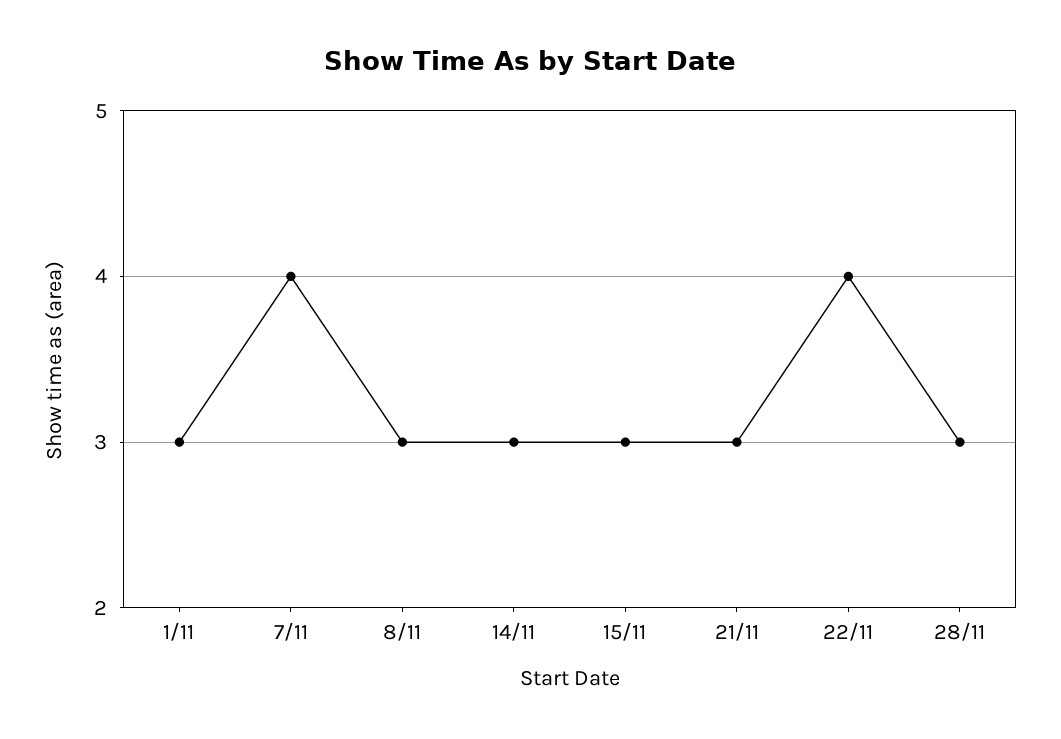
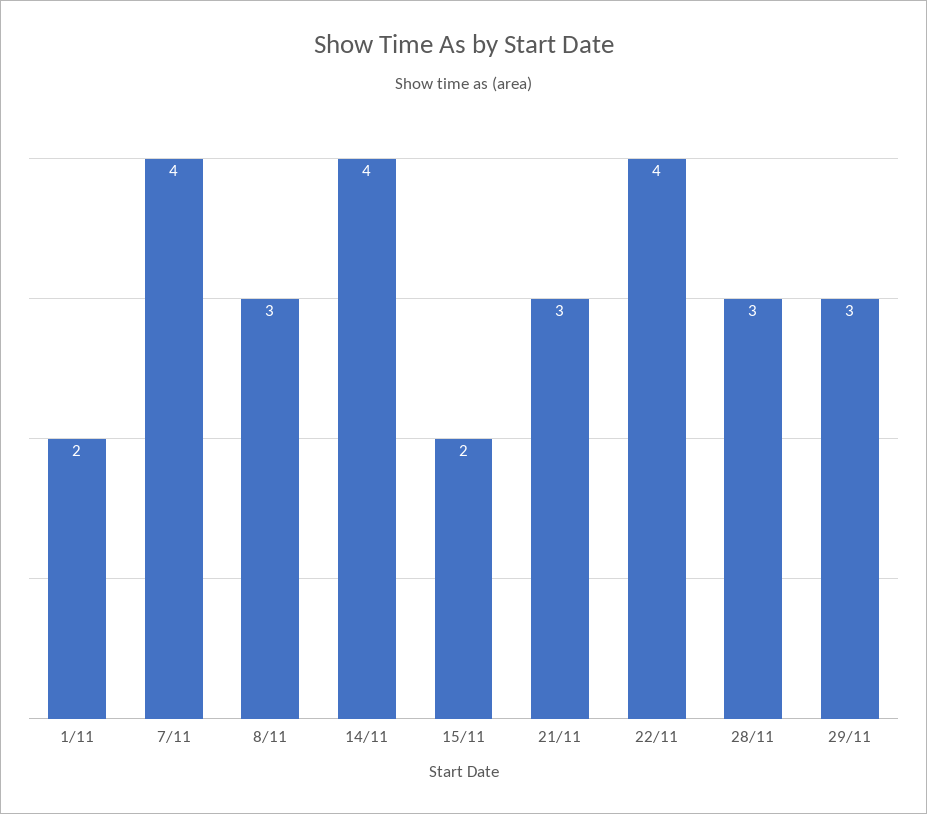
1/11: 3 -> 2
14/11: 3 -> 4
15/11: 3 -> 2
29/11: none -> 3

